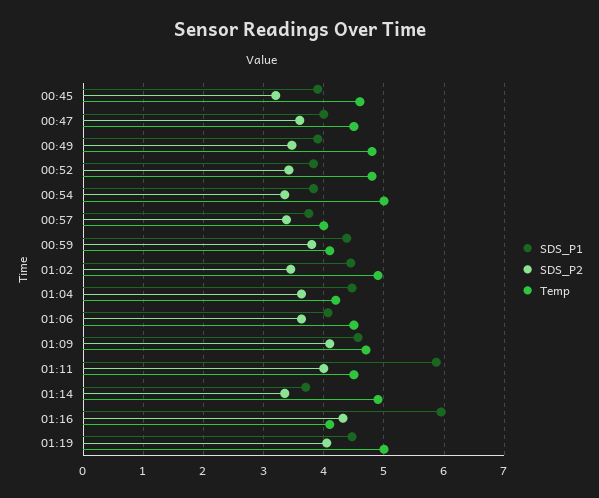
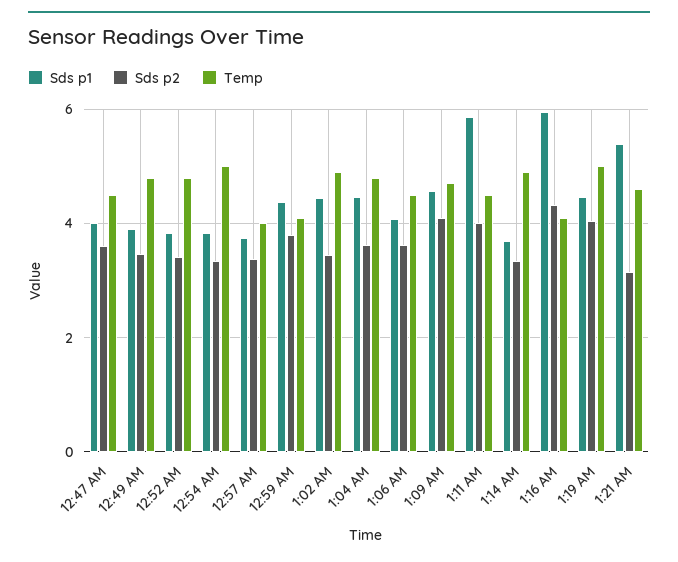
SDS_P1, 00:45: 3.9 -> none
SDS_P2, 00:45: 3.2 -> none
Temp, 00:45: 4.6 -> none
Temp, 01:04: 4.2 -> 4.8
SDS_P1, 1:21 AM: none -> 5.4
SDS_P2, 1:21 AM: none -> 3.2
Temp, 1:21 AM: none -> 4.6

